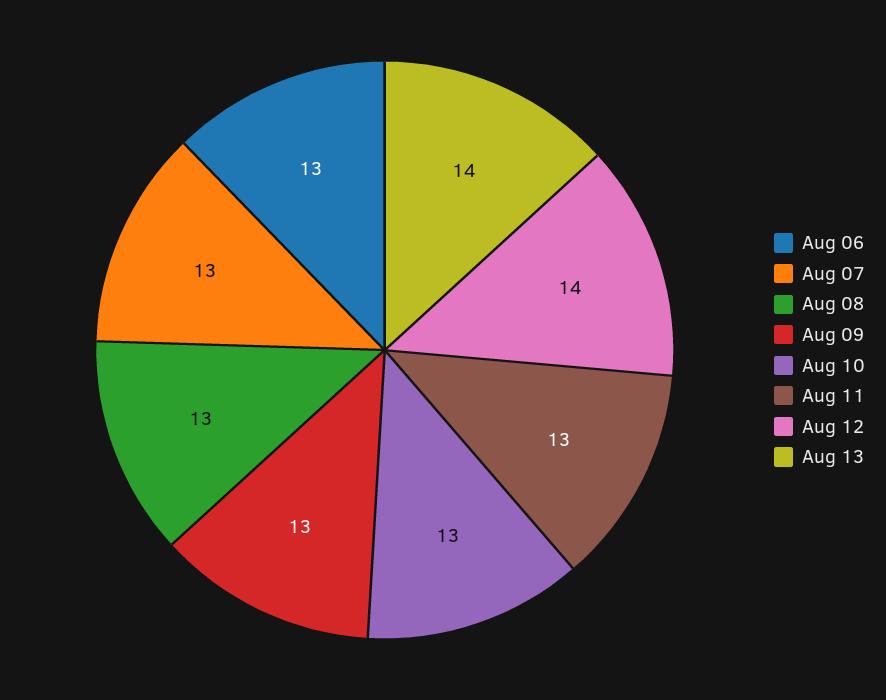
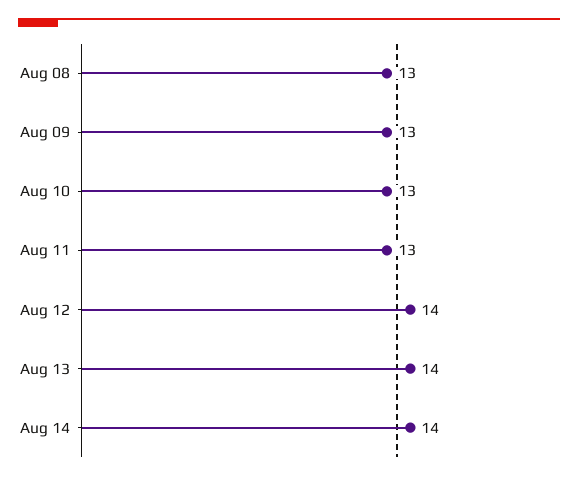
Aug 06: 13 -> none
Aug 07: 13 -> none
Aug 14: none -> 14

